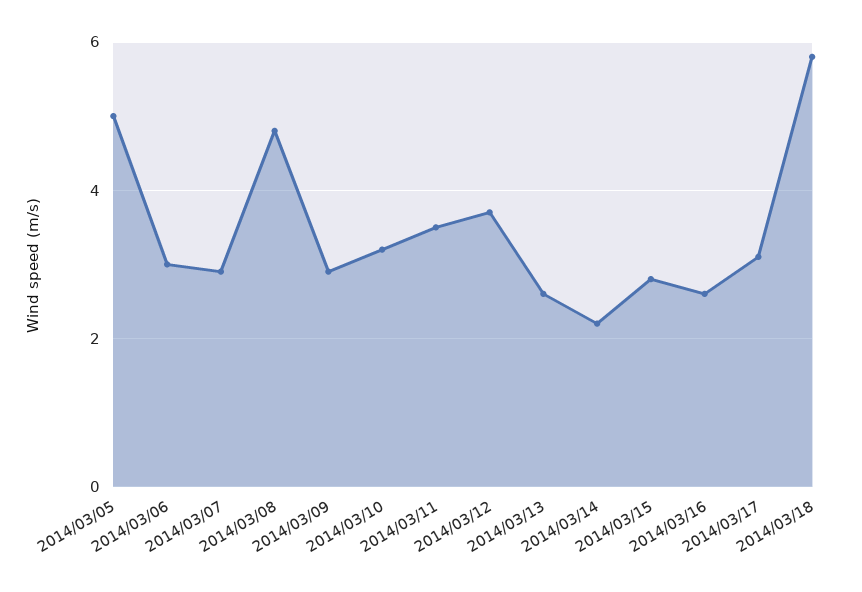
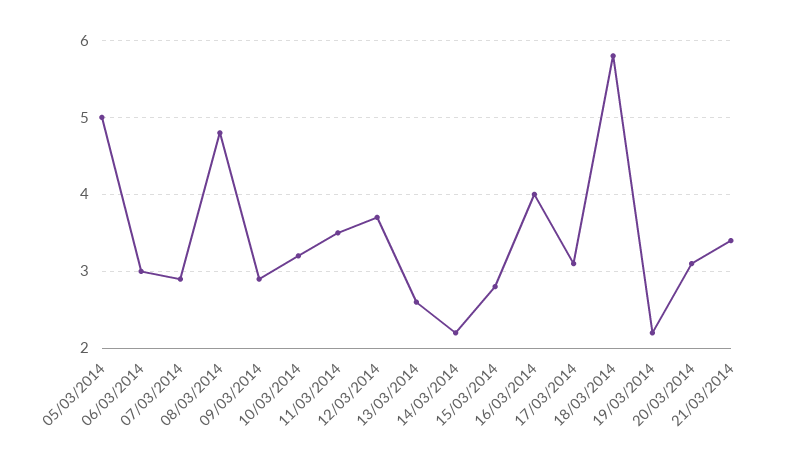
2014/03/16: 2.5 -> 4
19/03/2014: none -> 2.2
20/03/2014: none -> 3.1
21/03/2014: none -> 3.4

